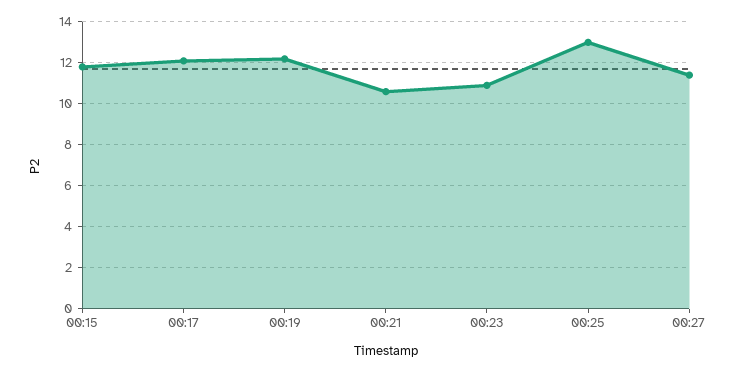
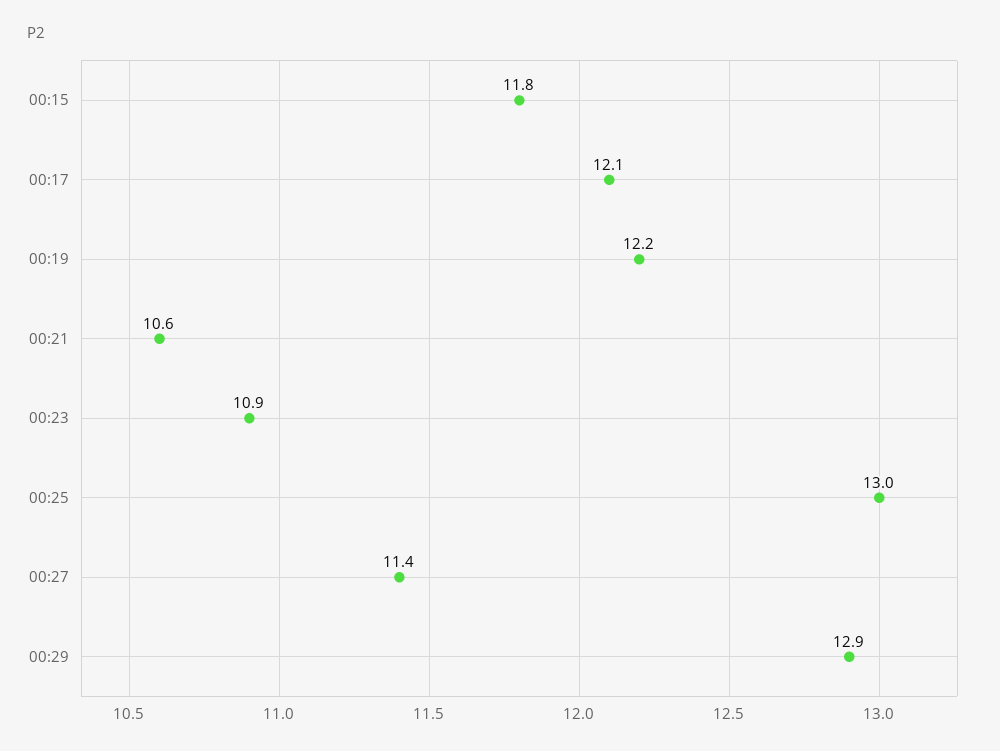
00:29: none -> 12.9

